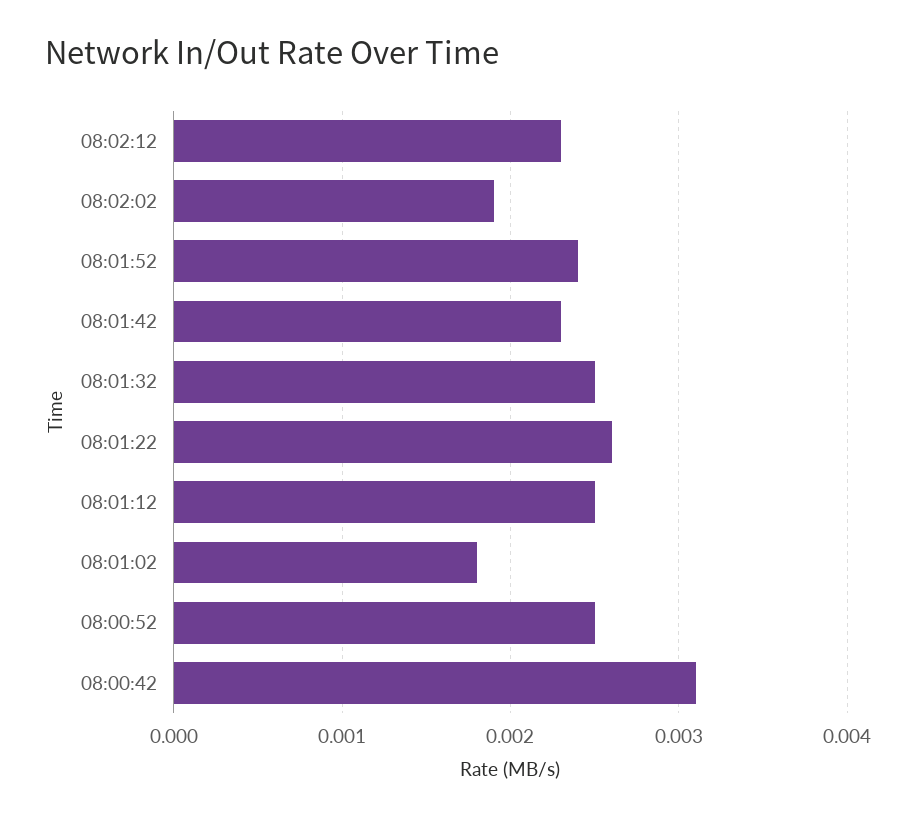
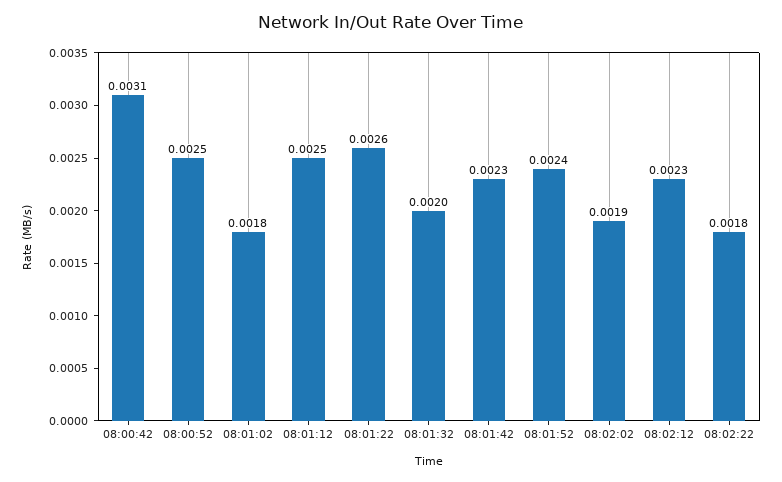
08:01:32: 0.0025 -> 0.002
08:02:22: none -> 0.0018

